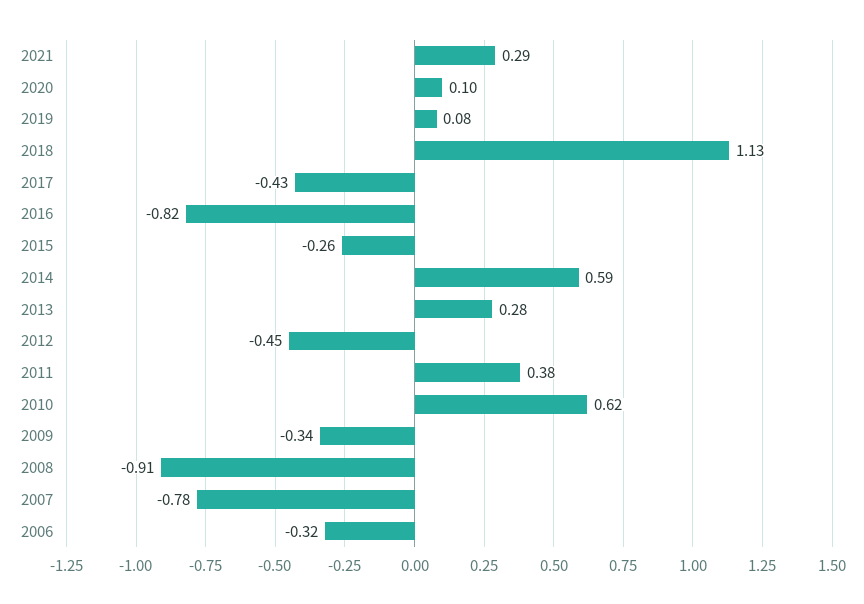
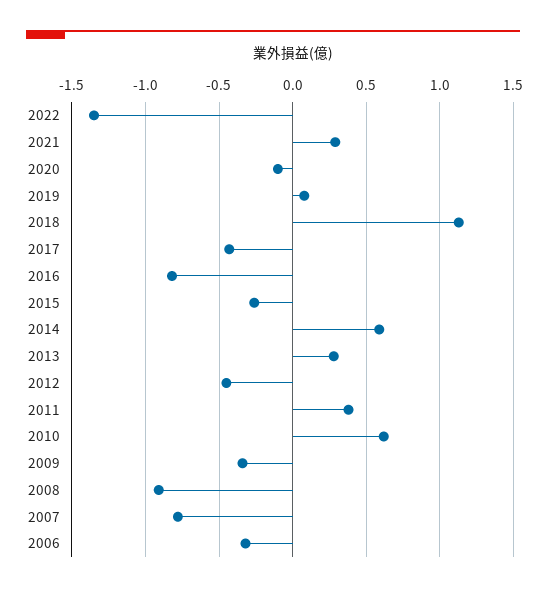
2020: 0.1 -> -0.1
2022: none -> -1.35

